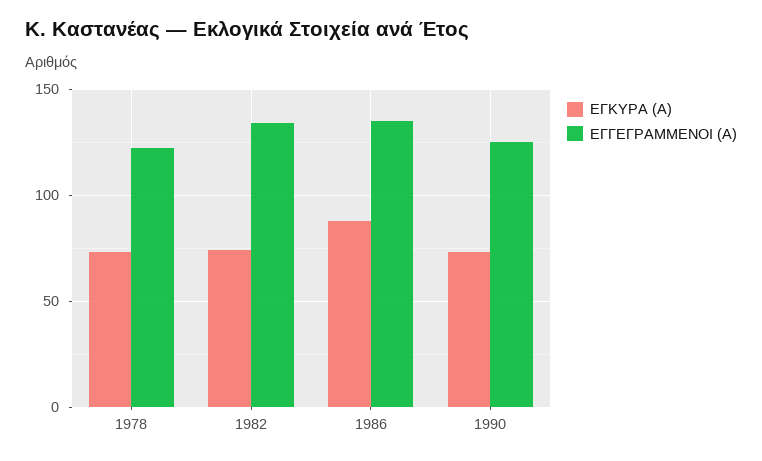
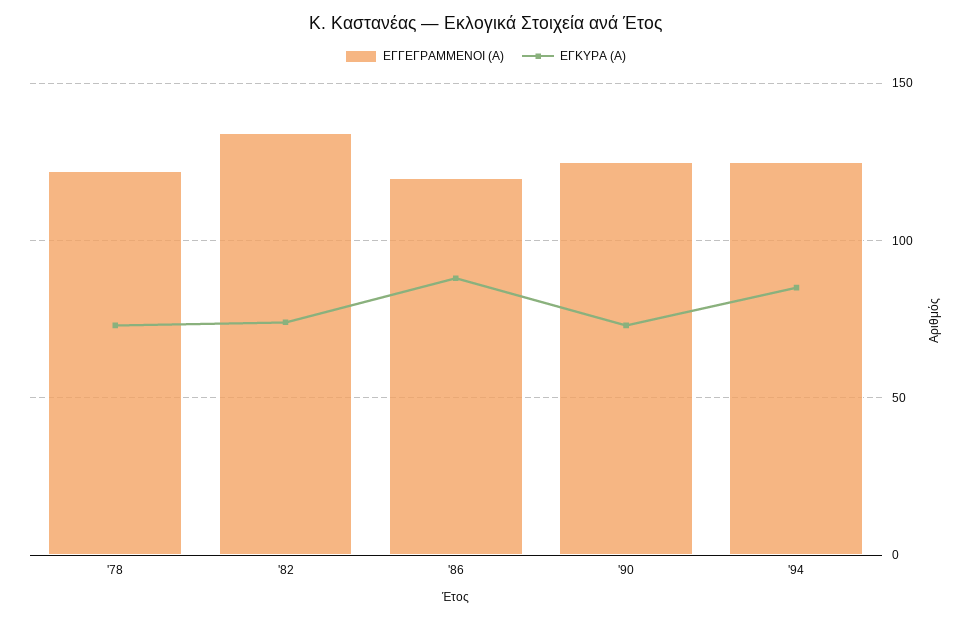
ΕΓΓΕΓΡΑΜΜΕΝΟΙ (Α), 1986: 135 -> 120
ΕΓΓΕΓΡΑΜΜΕΝΟΙ (Α), '94: none -> 125
ΕΓΚΥΡΑ (Α), '94: none -> 85

